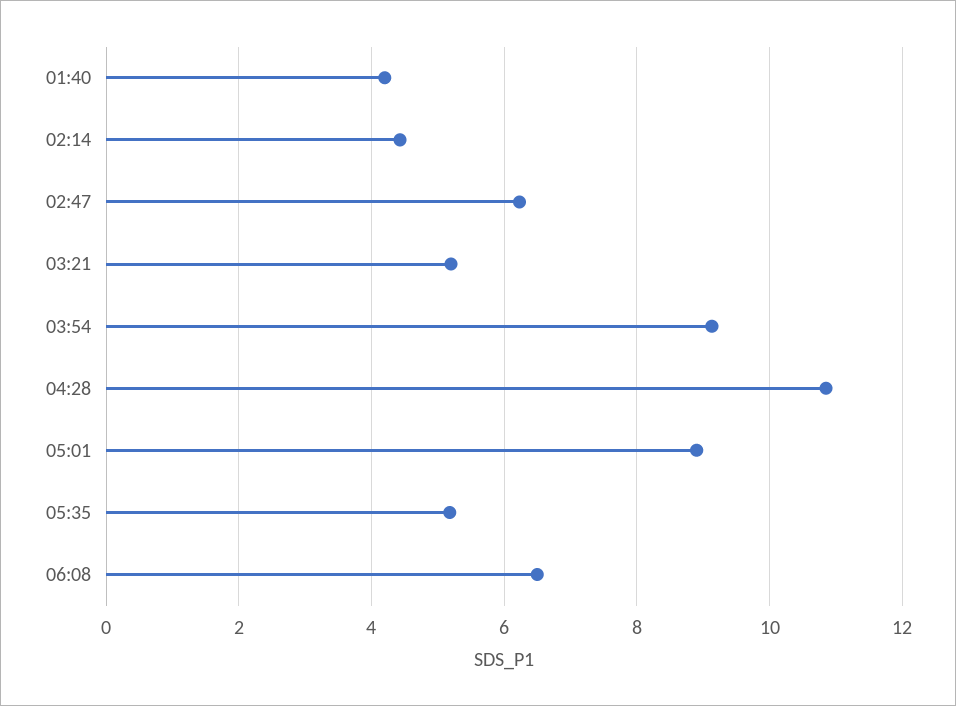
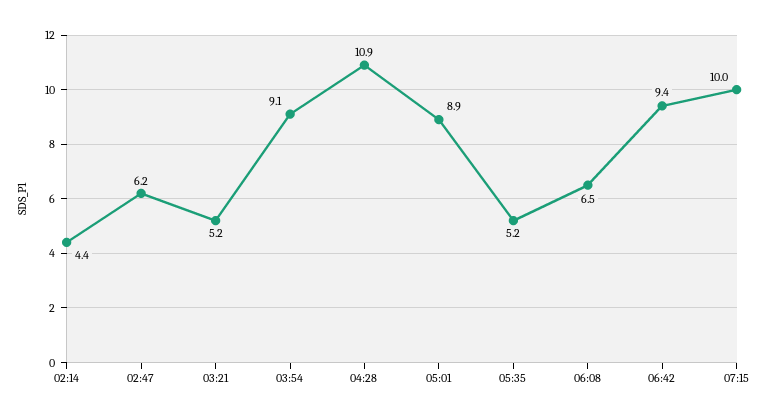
01:40: 4.2 -> none
06:42: none -> 9.4
07:15: none -> 10

